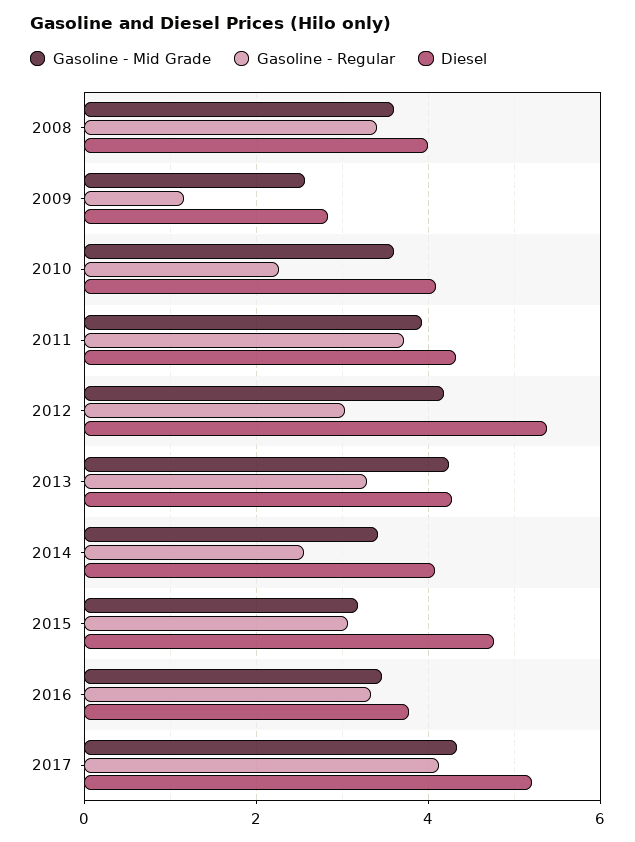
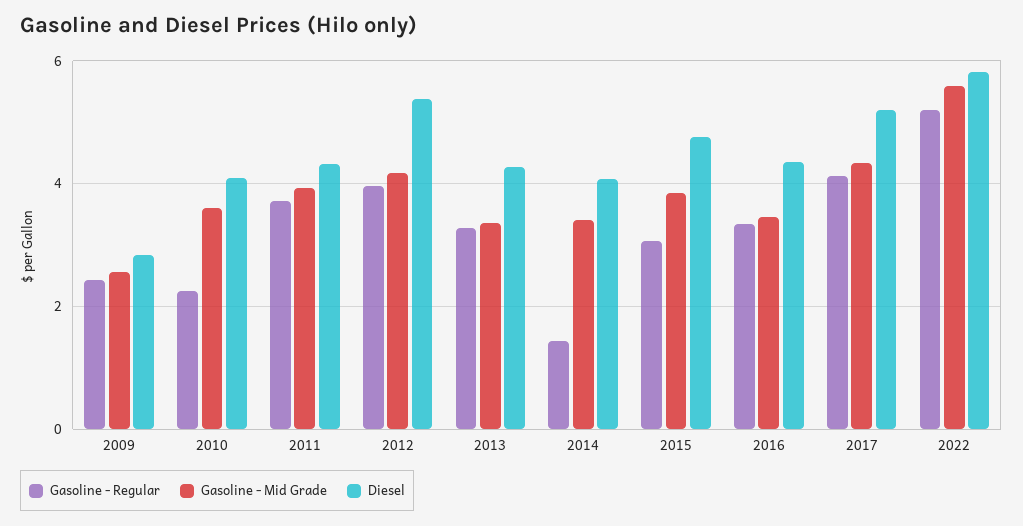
Gasoline - Mid Grade, 2008: 3.6 -> none
Gasoline - Regular, 2008: 3.4 -> none
Diesel, 2008: 4 -> none
Gasoline - Regular, 2009: 1.2 -> 2.4
Gasoline - Regular, 2012: 3 -> 4
Gasoline - Mid Grade, 2013: 4.2 -> 3.4
Gasoline - Regular, 2014: 2.6 -> 1.4
Gasoline - Mid Grade, 2015: 3.2 -> 3.8
Diesel, 2016: 3.8 -> 4.4
Gasoline - Regular, 2022: none -> 5.2
Gasoline - Mid Grade, 2022: none -> 5.6
Diesel, 2022: none -> 5.8

